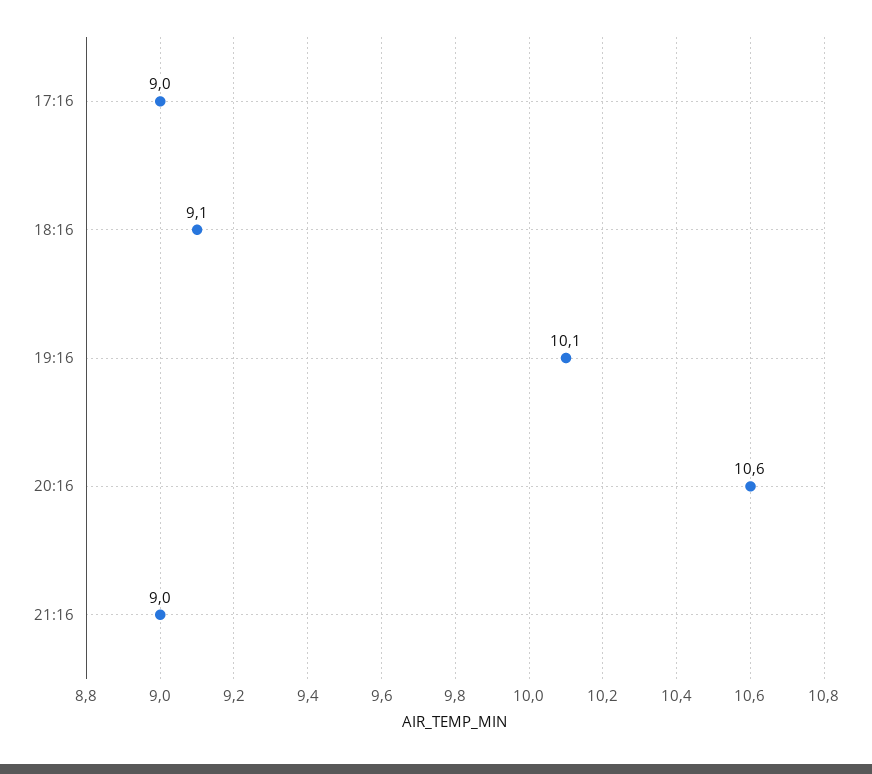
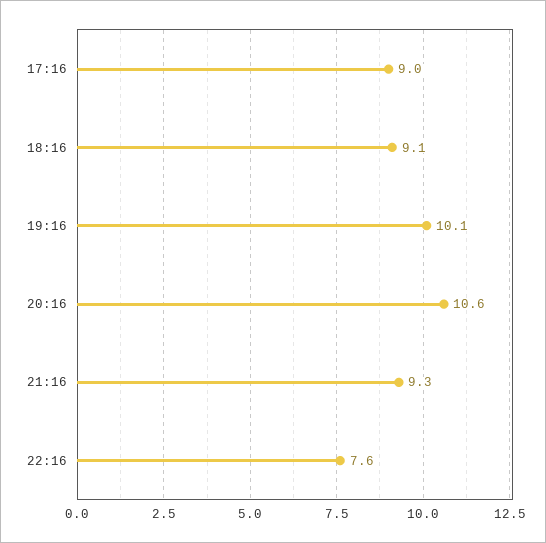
21:16: 9 -> 9.3
22:16: none -> 7.6

